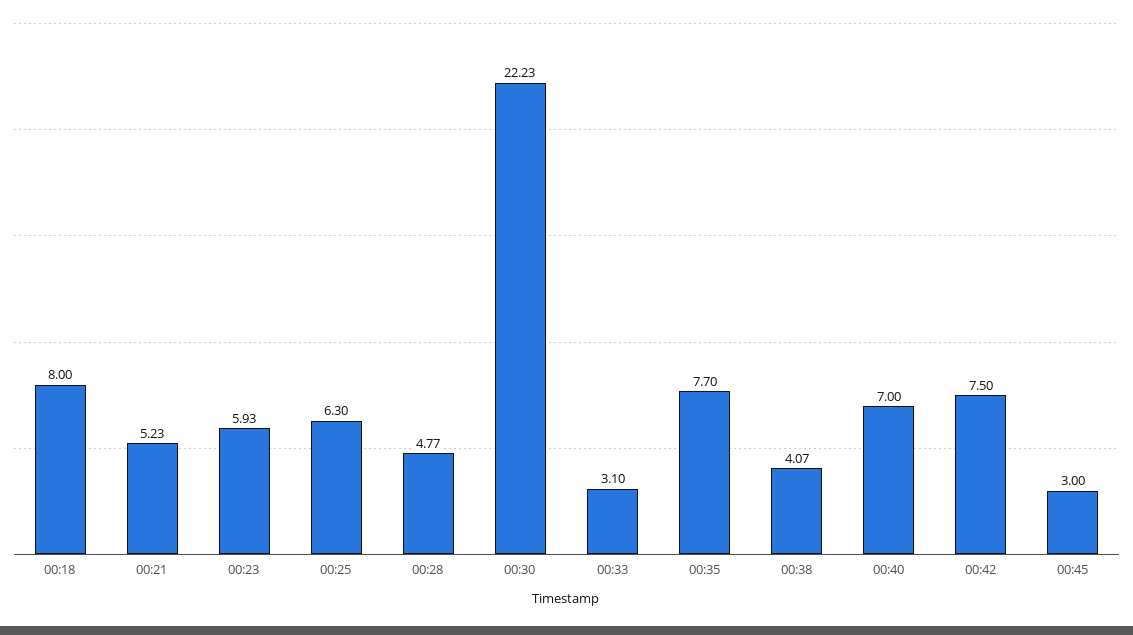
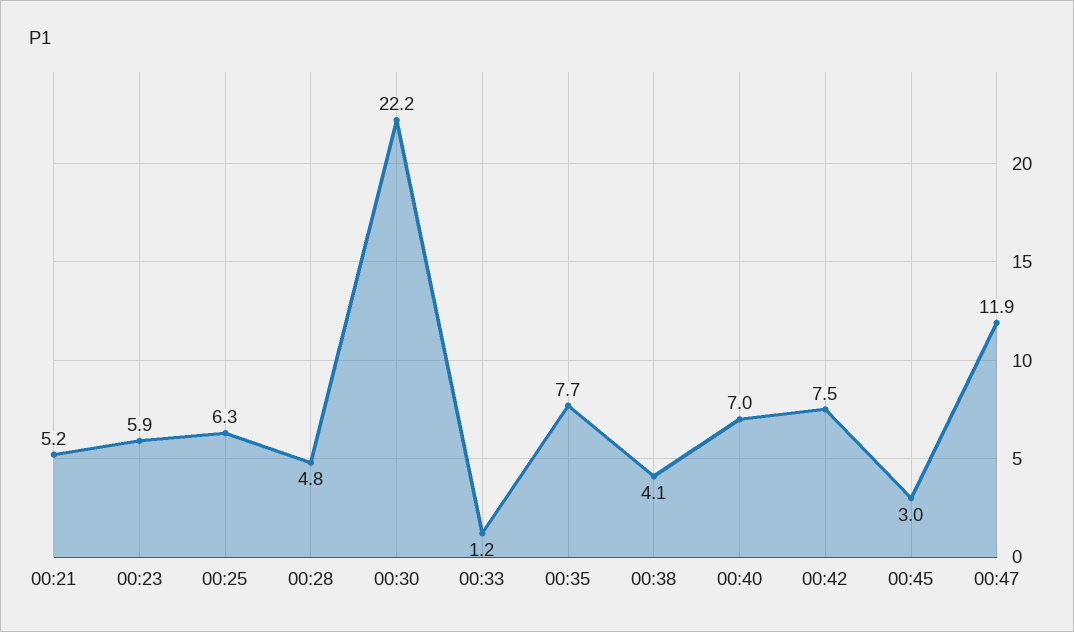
00:18: 8 -> none
00:33: 3.1 -> 1.2
00:47: none -> 11.9

